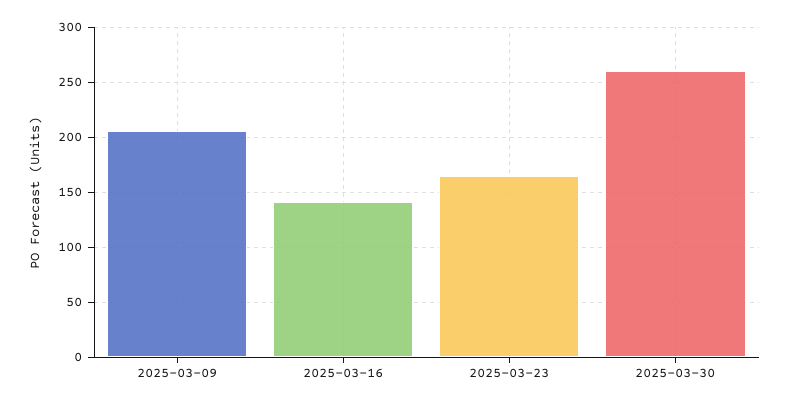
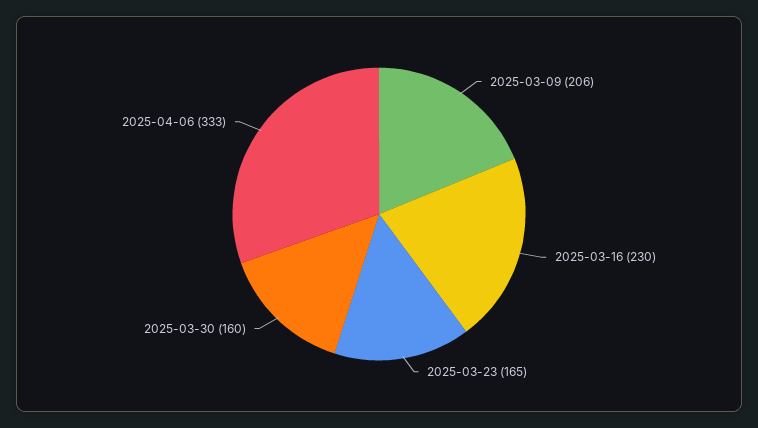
2025-03-16: 140 -> 230
2025-03-30: 260 -> 160
2025-04-06: none -> 333

